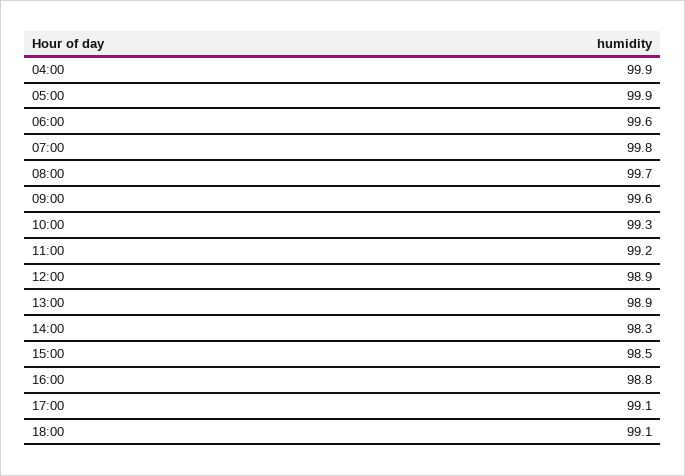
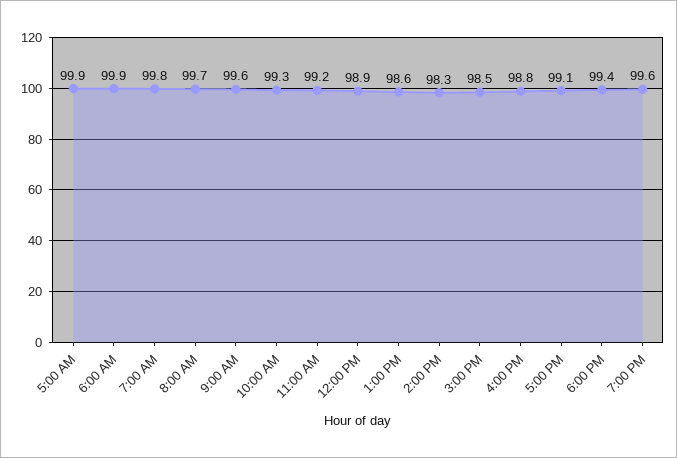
04:00: 99.9 -> none
06:00: 99.6 -> 99.9
13:00: 98.9 -> 98.6
18:00: 99.1 -> 99.4
7:00 PM: none -> 99.6

